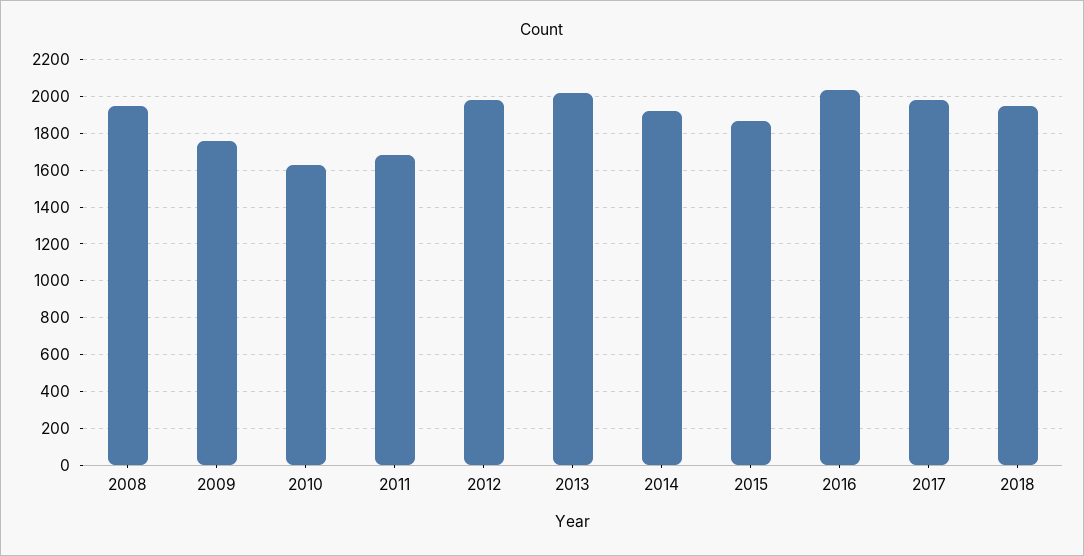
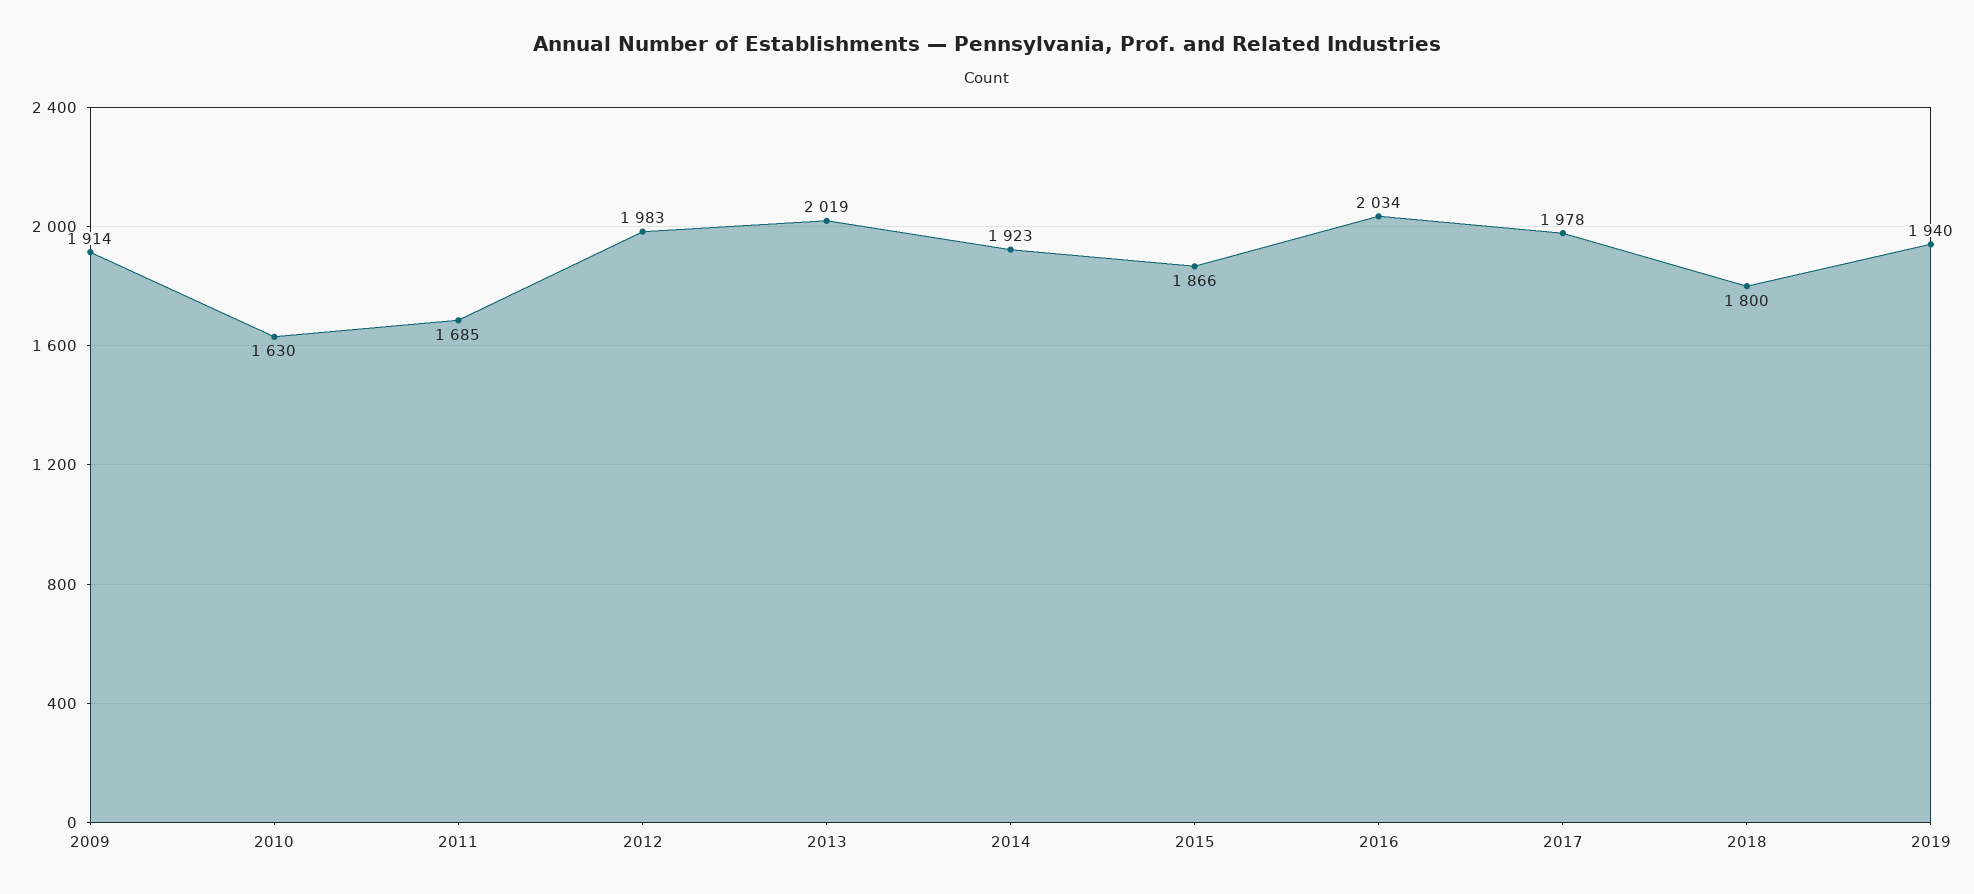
2008: 1950 -> none
2009: 1750 -> 1914
2018: 1950 -> 1800
2019: none -> 1940

